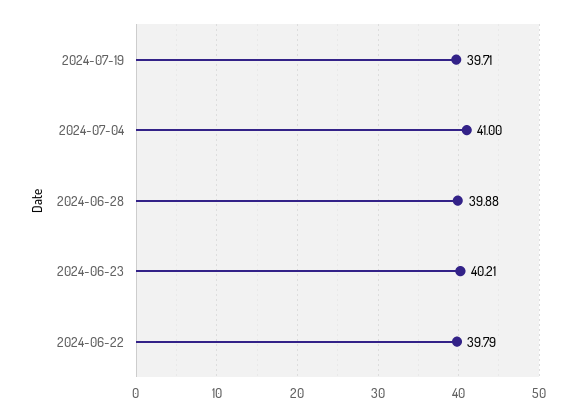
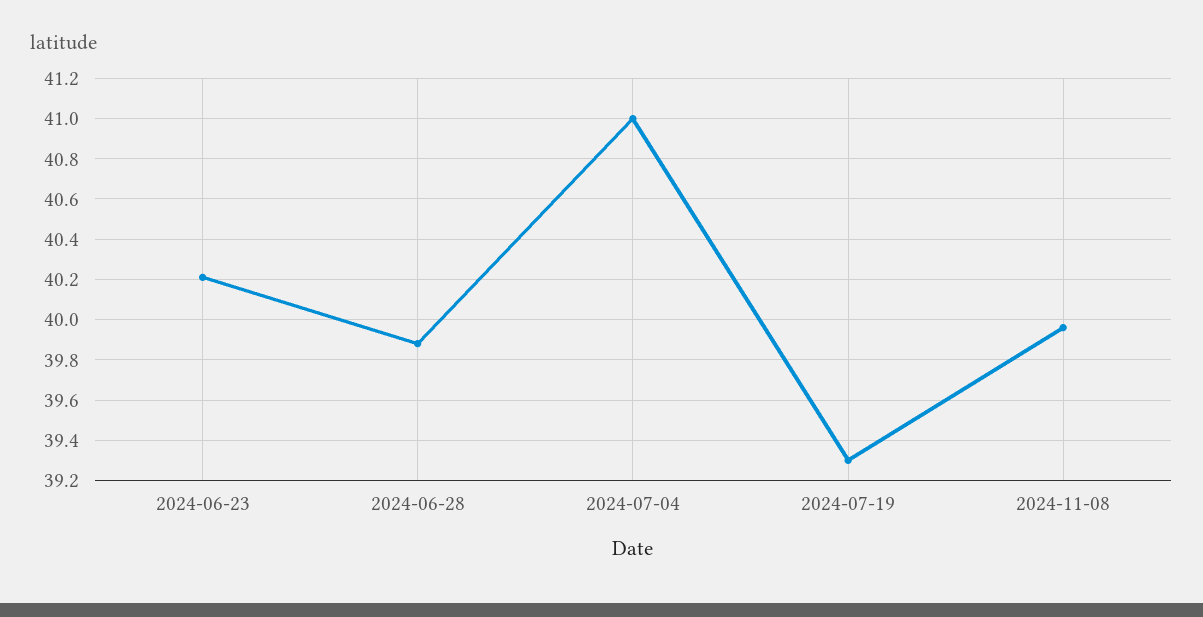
2024-07-19: 39.71 -> 39.3
2024-06-22: 39.79 -> none
2024-11-08: none -> 39.95

